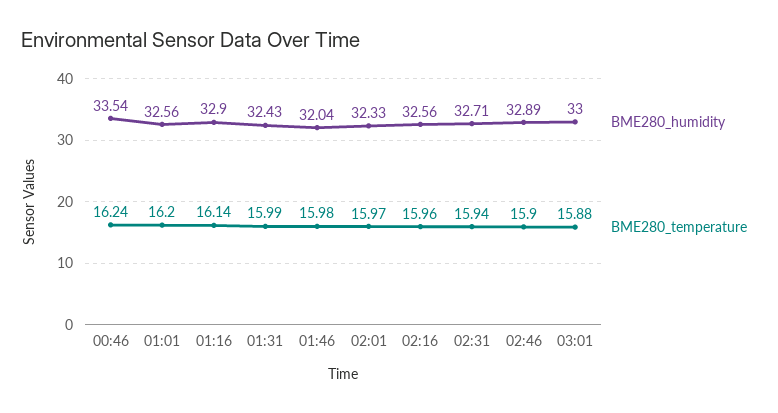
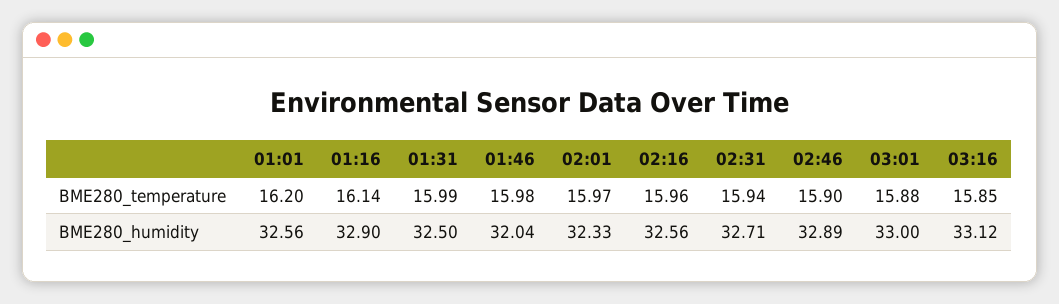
BME280_humidity, 00:46: 33.54 -> none
BME280_temperature, 00:46: 16.24 -> none
BME280_humidity, 01:31: 32.43 -> 32.5
BME280_temperature, 03:16: none -> 15.85
BME280_humidity, 03:16: none -> 33.12

